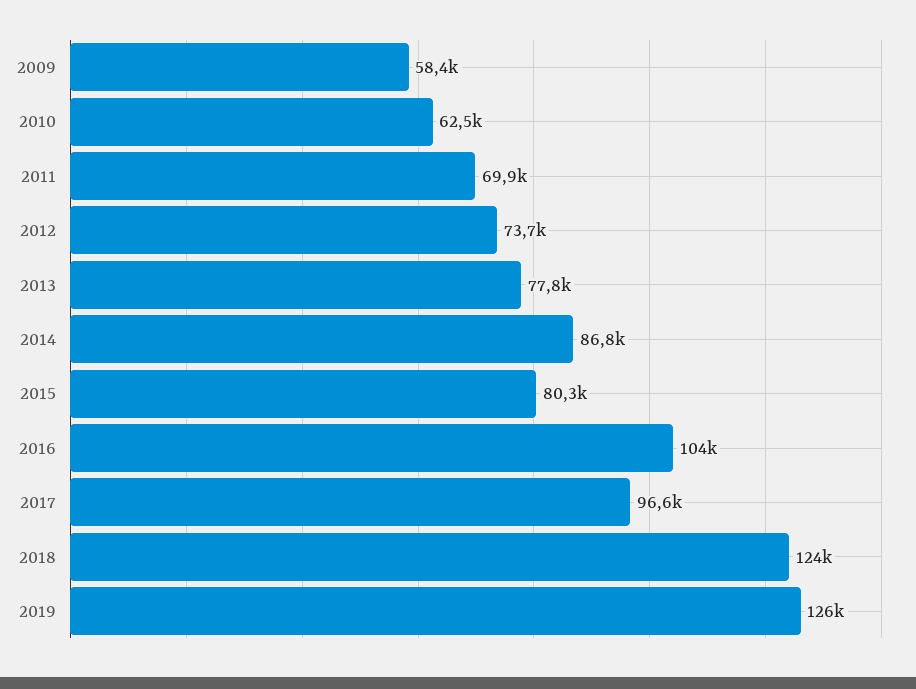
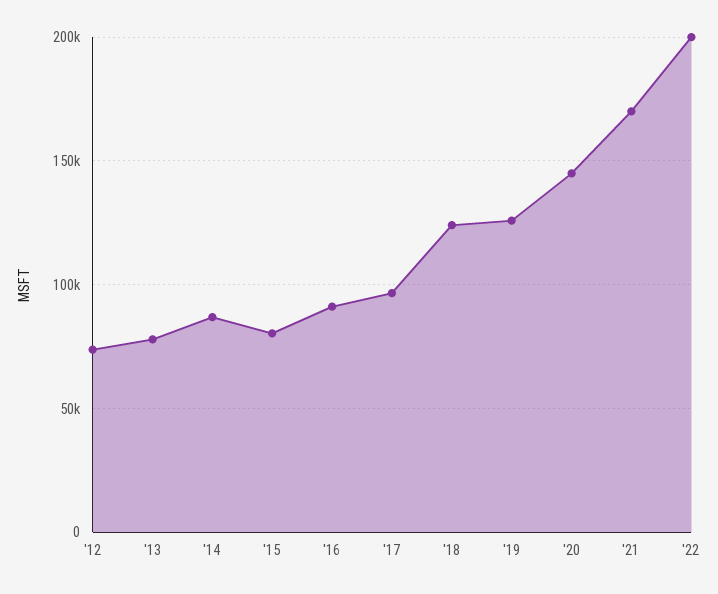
2009: 58400 -> none
2010: 62500 -> none
2011: 69900 -> none
2016: 104000 -> 90000
'20: none -> 145000
'21: none -> 170000
'22: none -> 200000

